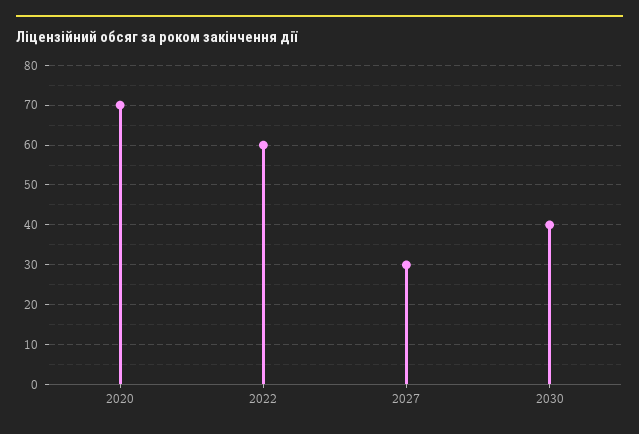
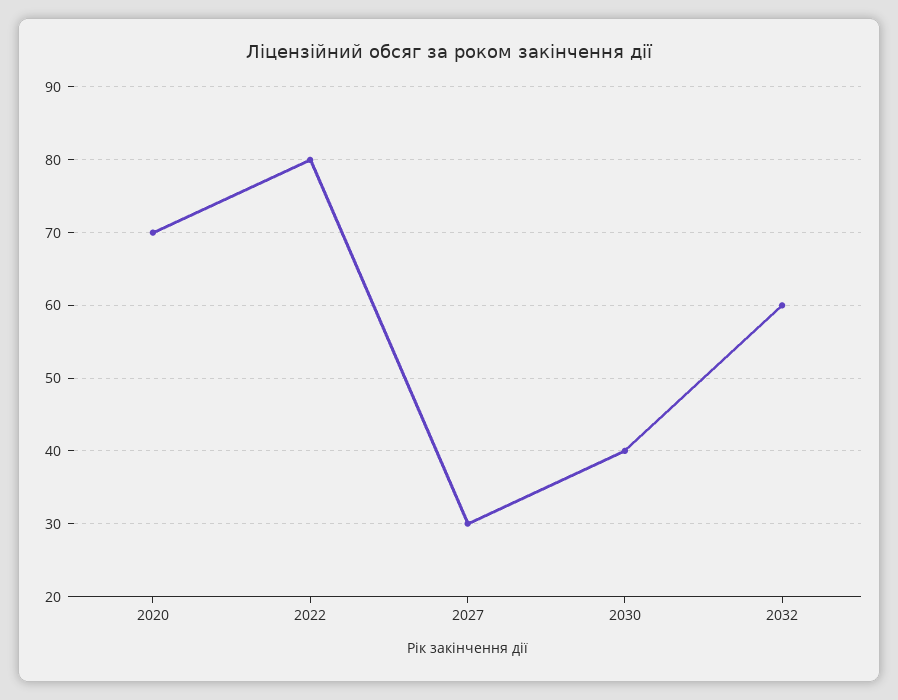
2022: 60 -> 80
2032: none -> 60

